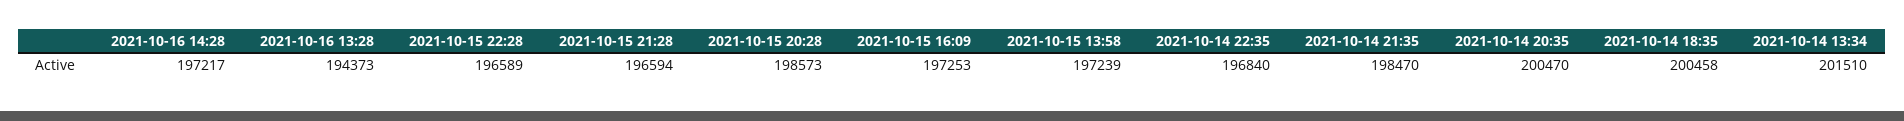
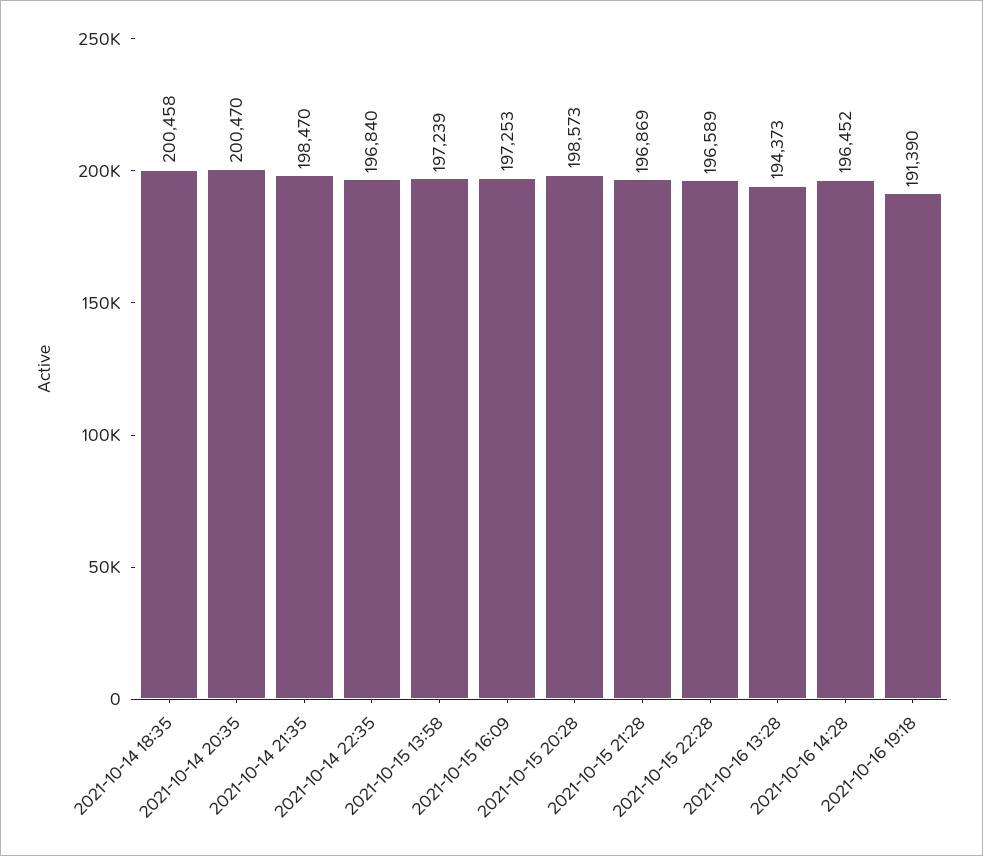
2021-10-16 14:28: 197217 -> 196452
2021-10-15 21:28: 196594 -> 196869
2021-10-14 13:34: 201510 -> none
2021-10-16 19:18: none -> 191390

